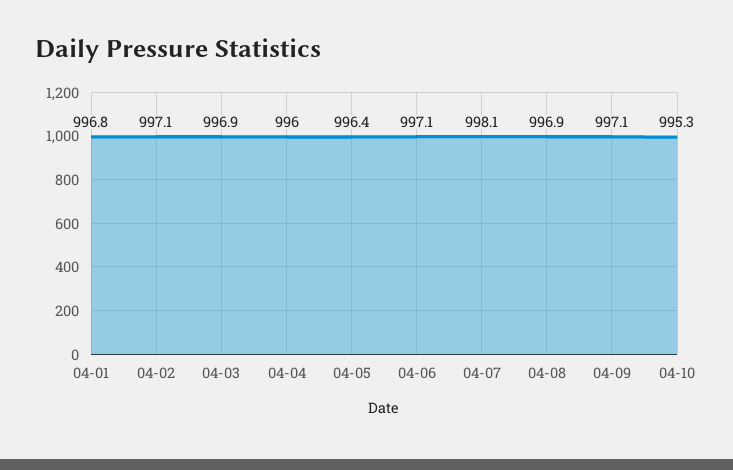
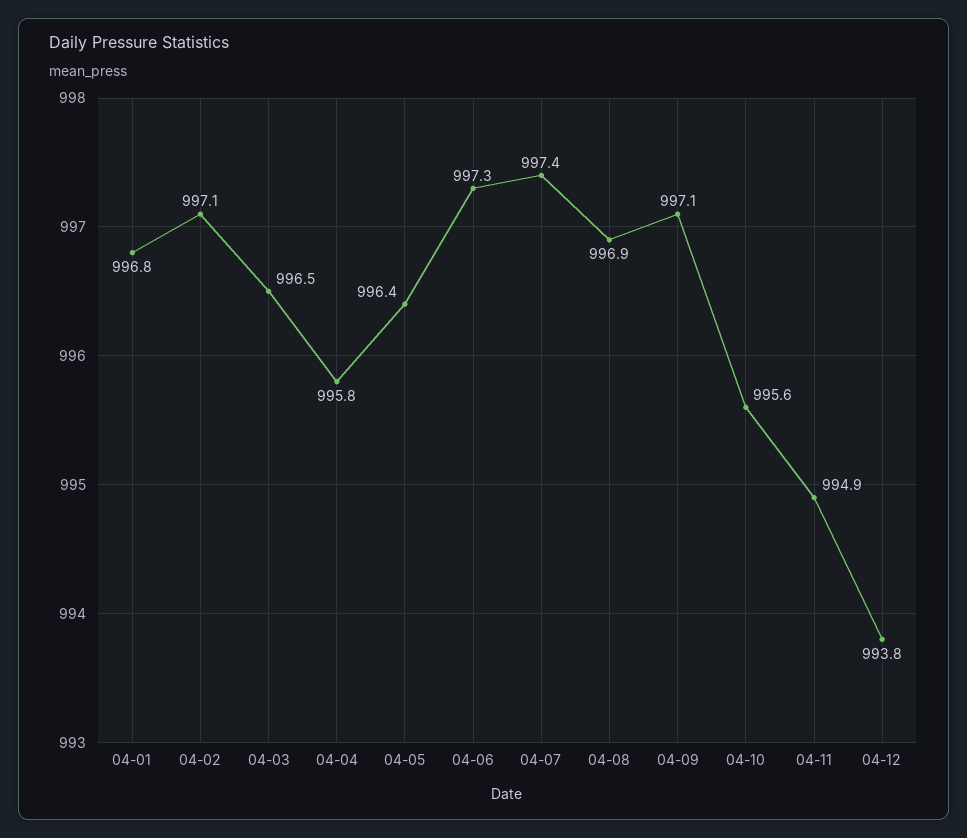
04-03: 996.9 -> 996.5
04-04: 996 -> 995.8
04-06: 997.1 -> 997.3
04-07: 998.1 -> 997.4
04-10: 995.3 -> 995.6
04-11: none -> 994.9
04-12: none -> 993.8

